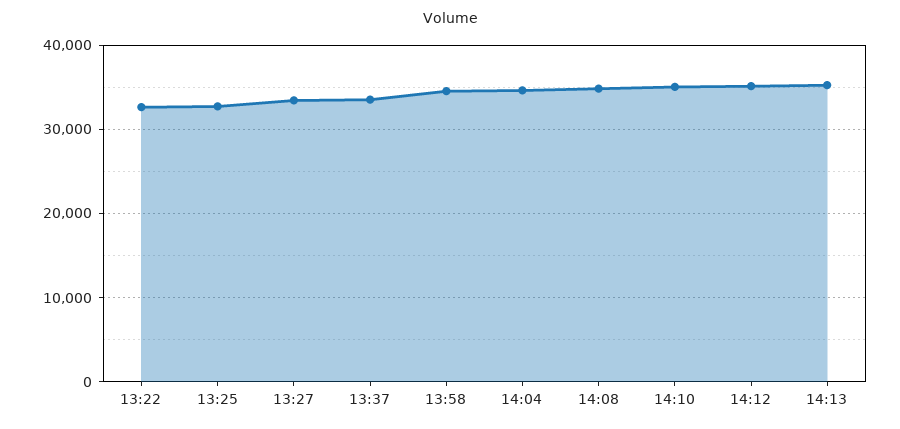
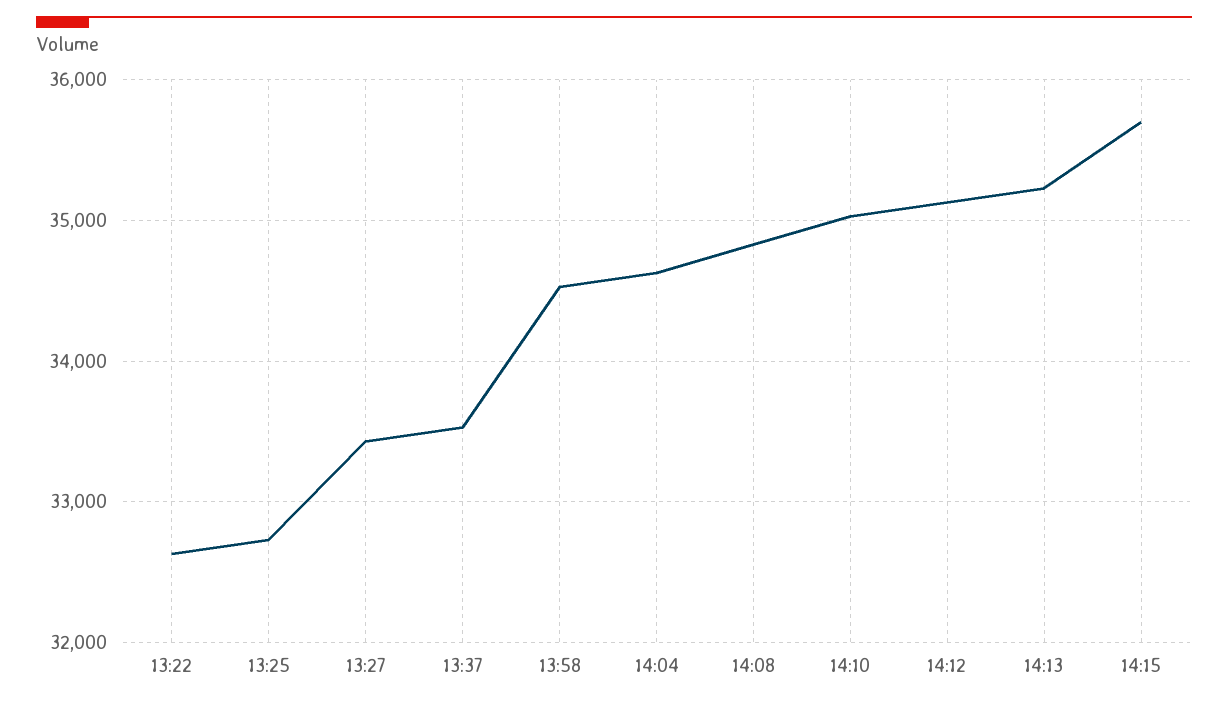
14:15: none -> 35700

